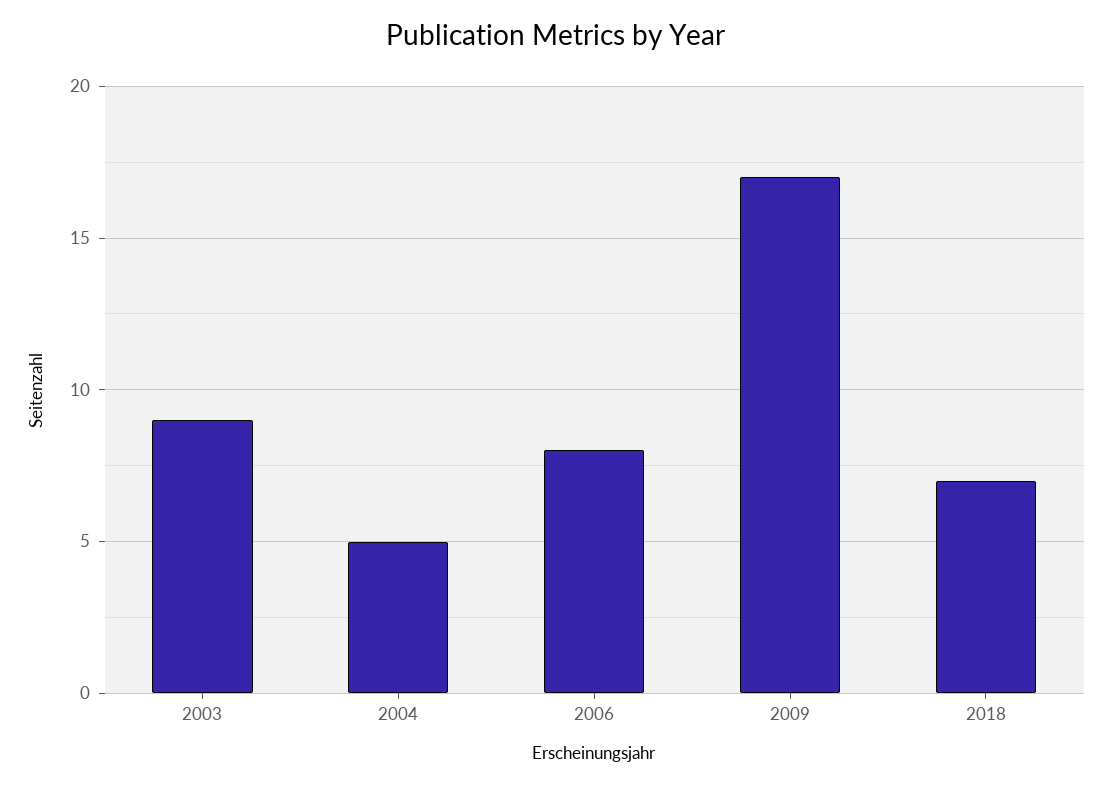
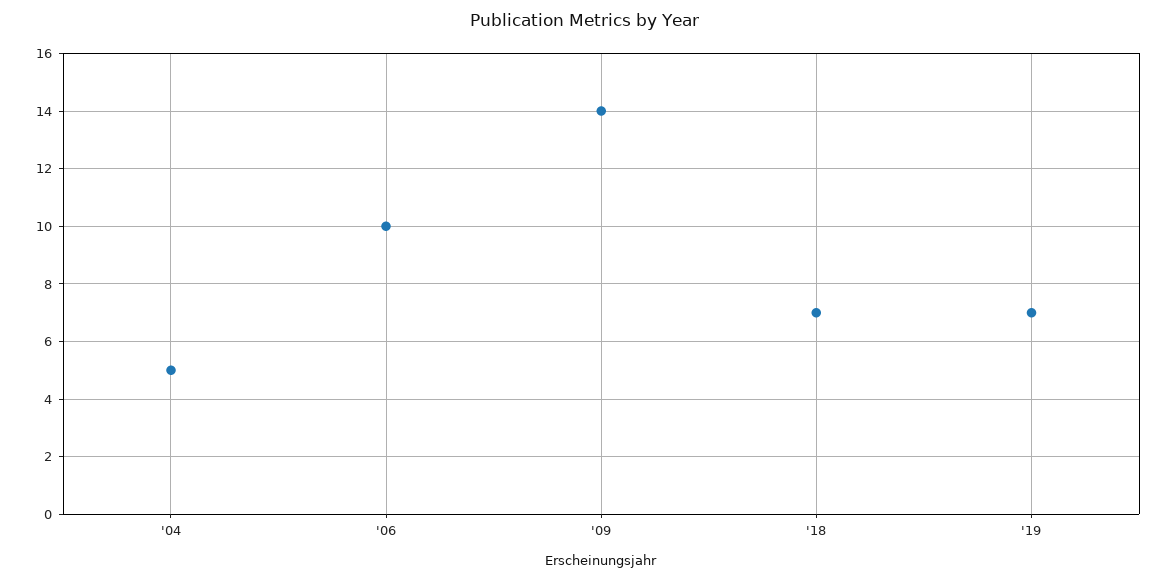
2003: 9 -> none
2006: 8 -> 10
2009: 17 -> 14
'19: none -> 7

